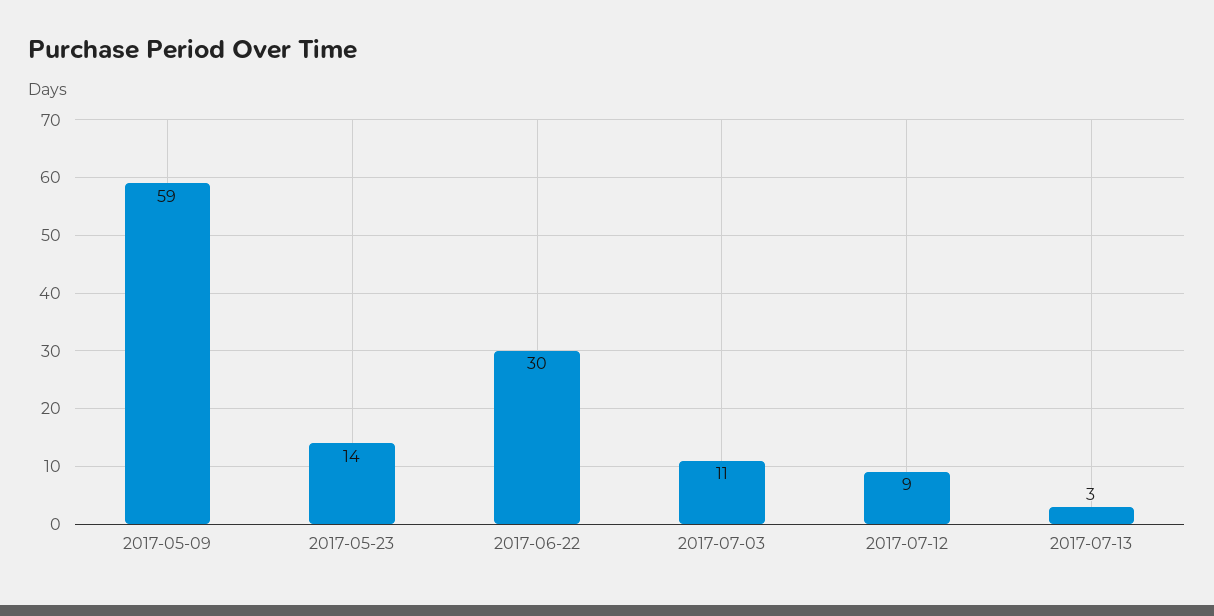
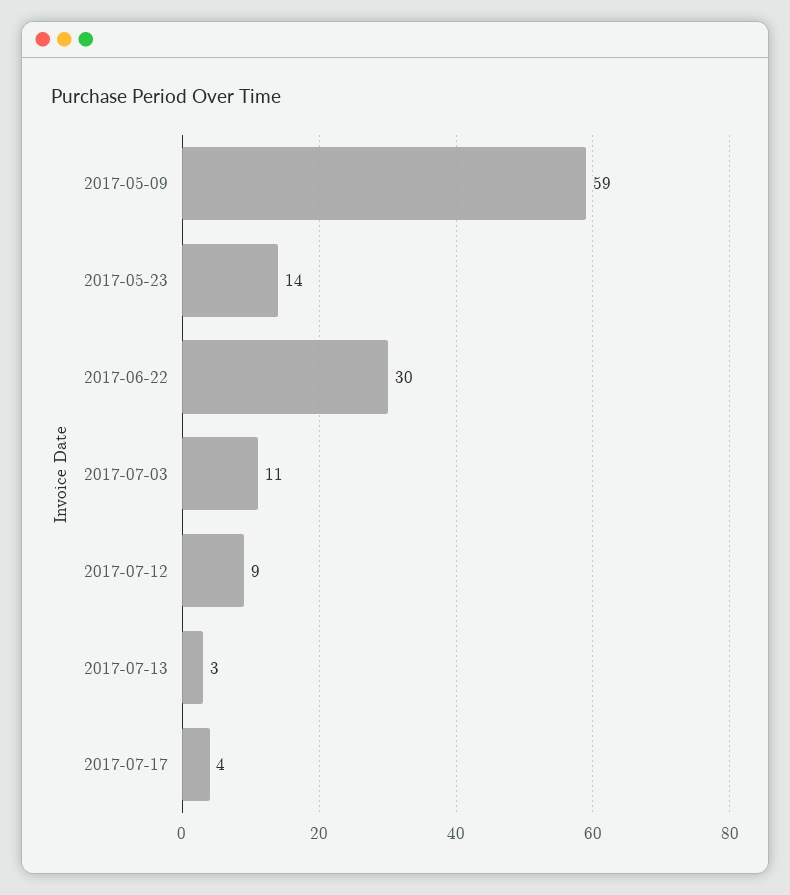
2017-07-17: none -> 4

